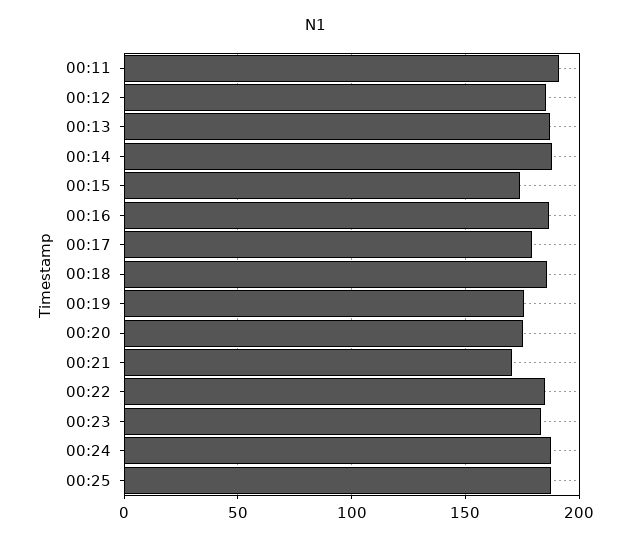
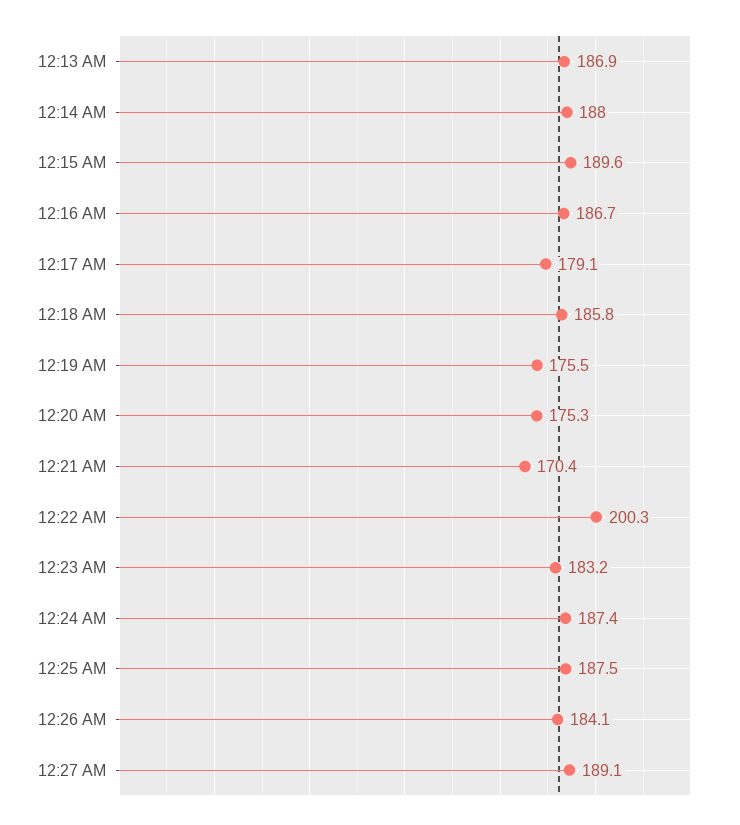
00:11: 190 -> none
00:12: 185 -> none
00:15: 175 -> 189.6
00:22: 185 -> 200.3
12:26 AM: none -> 184.1
12:27 AM: none -> 189.1

